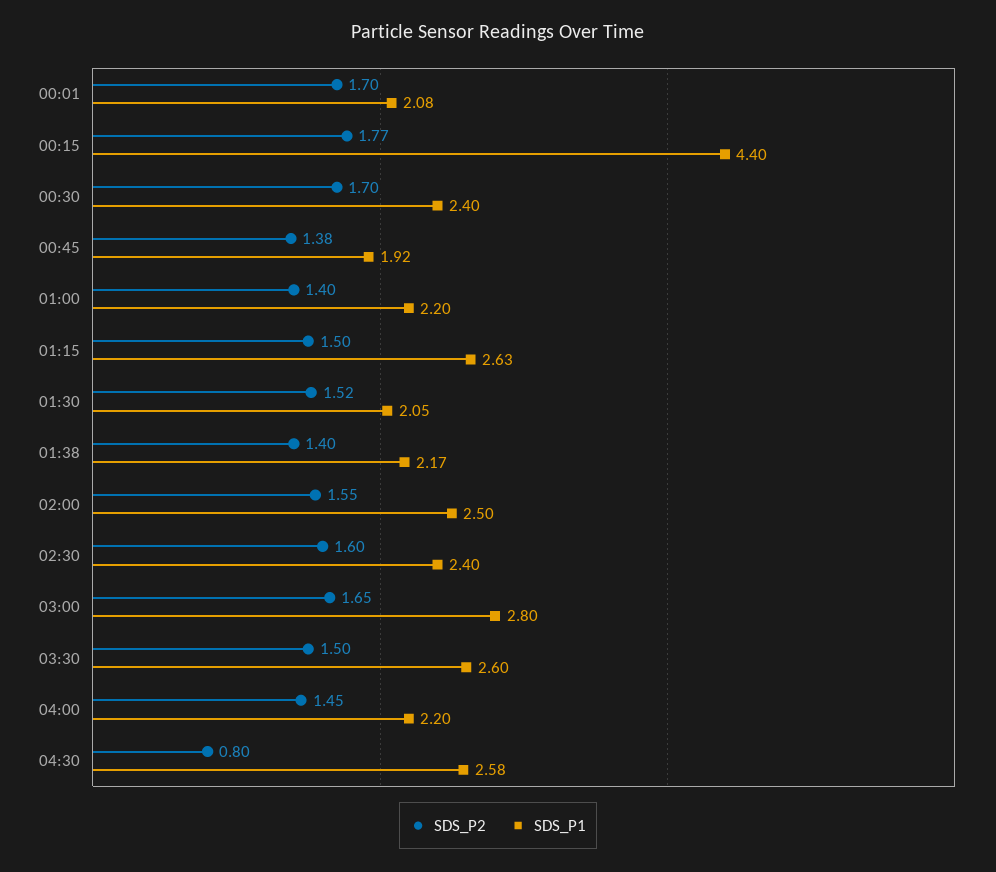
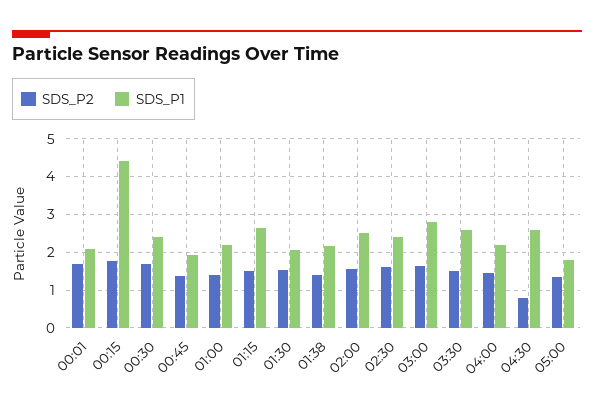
SDS_P2, 05:00: none -> 1.4
SDS_P1, 05:00: none -> 1.8

